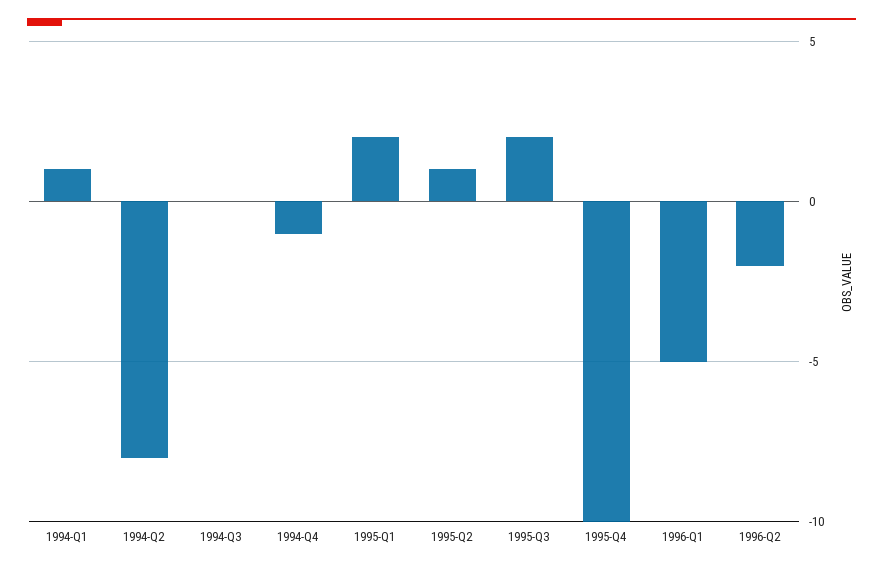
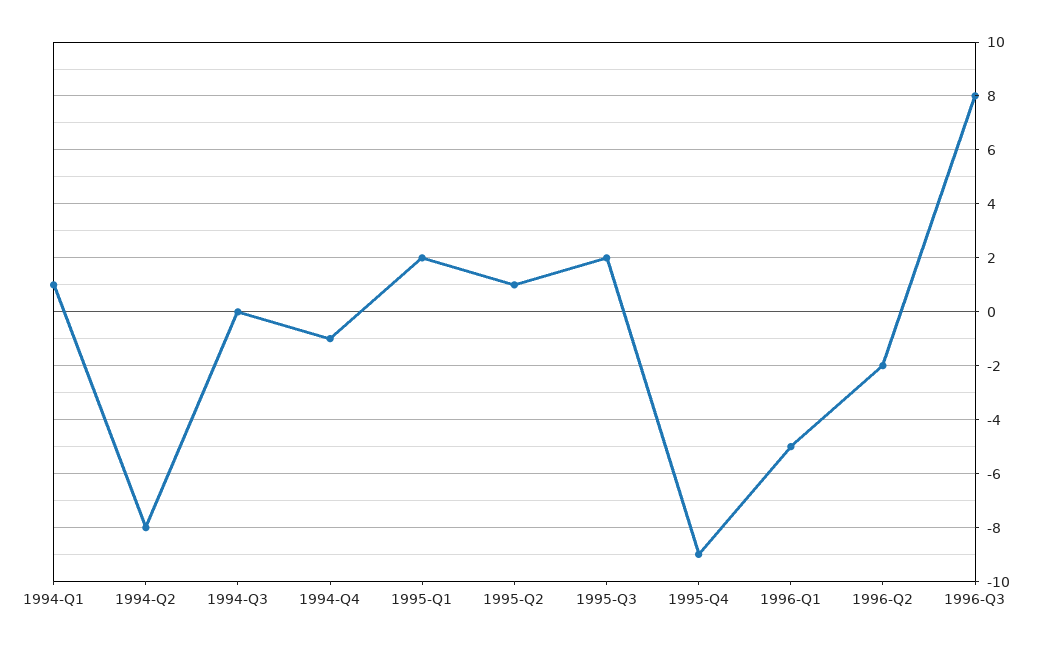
1995-Q4: -10 -> -9
1996-Q3: none -> 8

